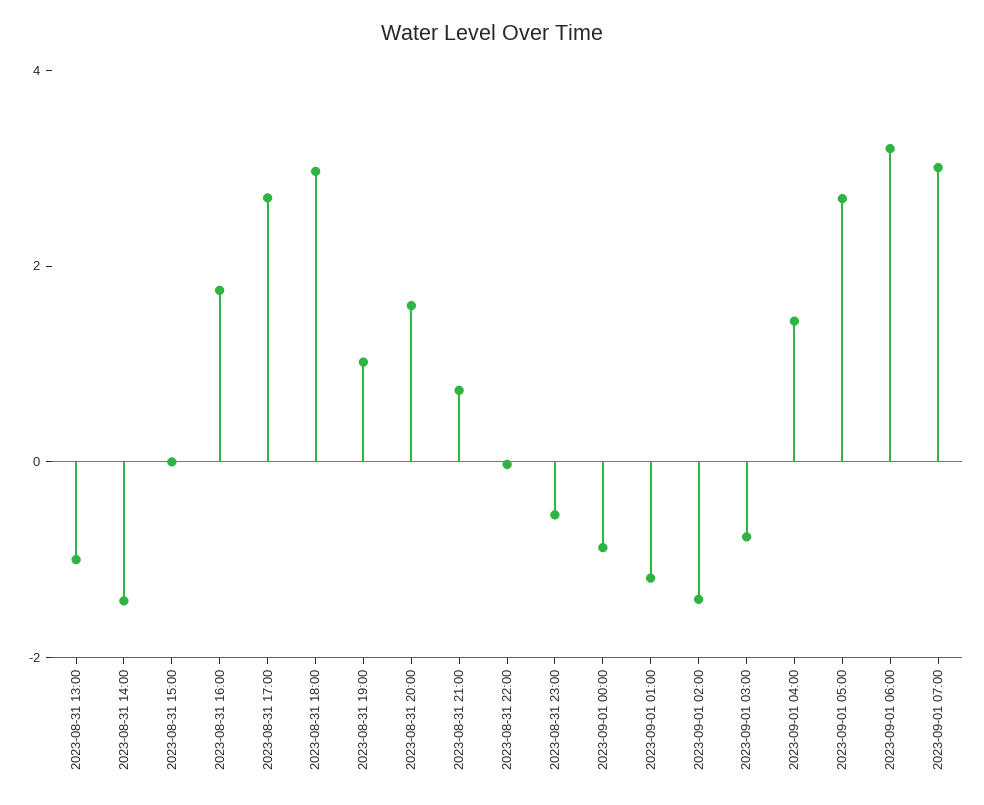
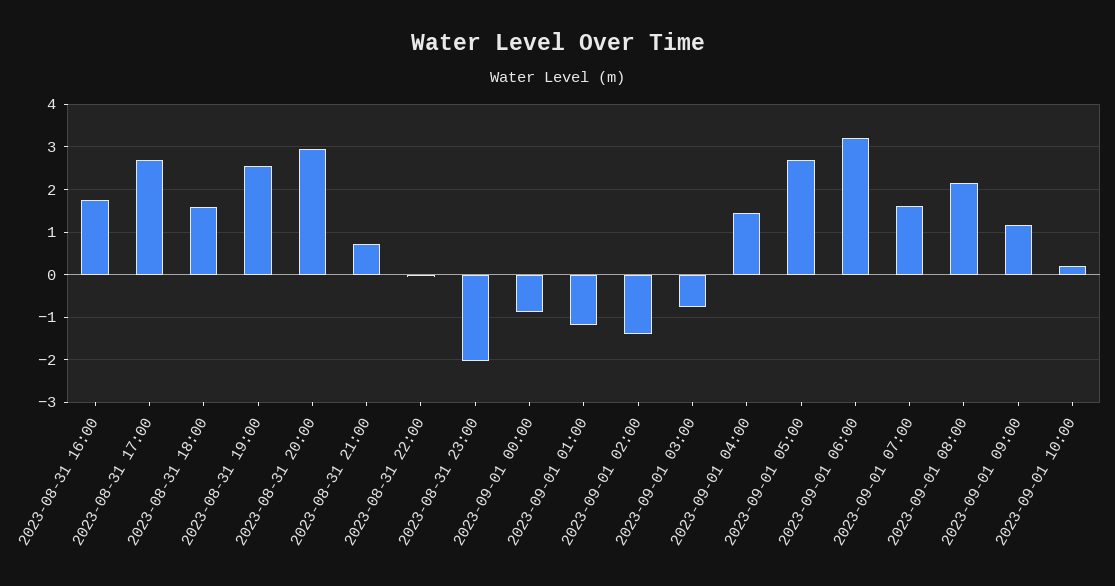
2023-08-31 13:00: -1 -> none
2023-08-31 14:00: -1.5 -> none
2023-08-31 15:00: 0 -> none
2023-08-31 18:00: 3 -> 1.6
2023-08-31 19:00: 1 -> 2.6
2023-08-31 20:00: 1.5 -> 3
2023-08-31 23:00: -0.5 -> -2
2023-09-01 07:00: 3 -> 1.6
2023-09-01 08:00: none -> 2.2
2023-09-01 09:00: none -> 1.2
2023-09-01 10:00: none -> 0.2

